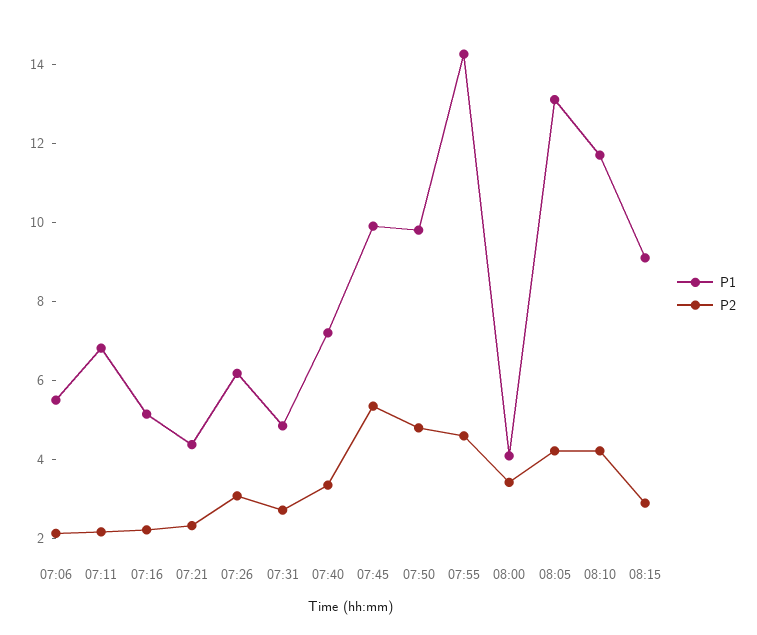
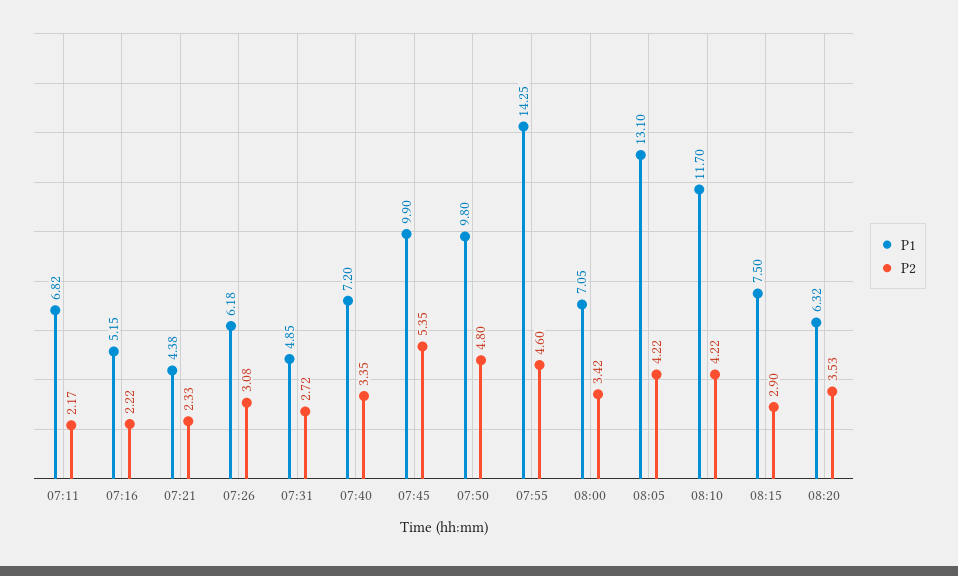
P1, 07:06: 5.5 -> none
P2, 07:06: 2 -> none
P1, 08:00: 4 -> 7.05
P1, 08:15: 9 -> 7.5
P1, 08:20: none -> 6.32
P2, 08:20: none -> 3.53

